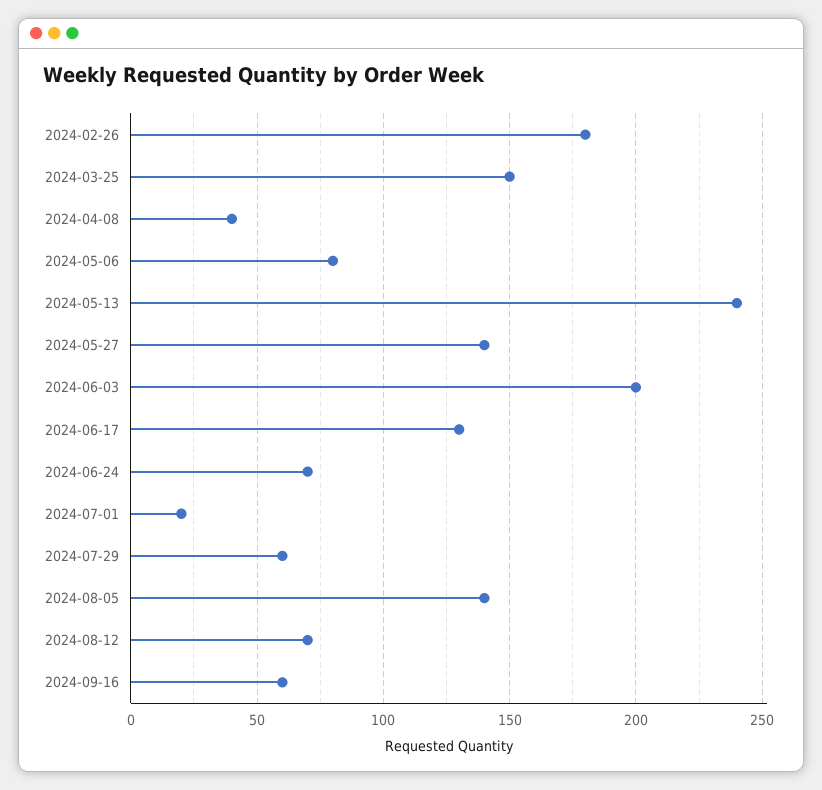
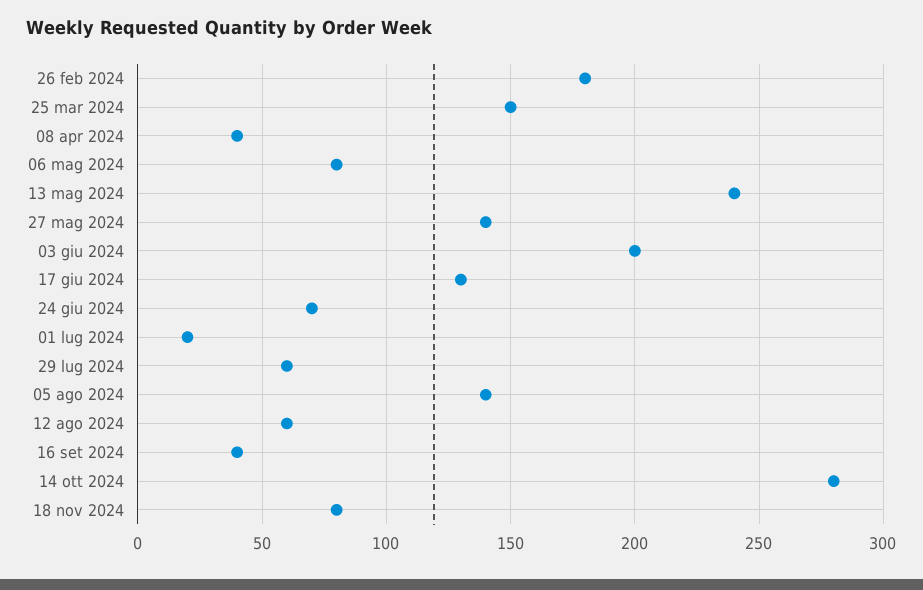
2024-08-12: 70 -> 60
2024-09-16: 60 -> 40
14 ott 2024: none -> 280
18 nov 2024: none -> 80

